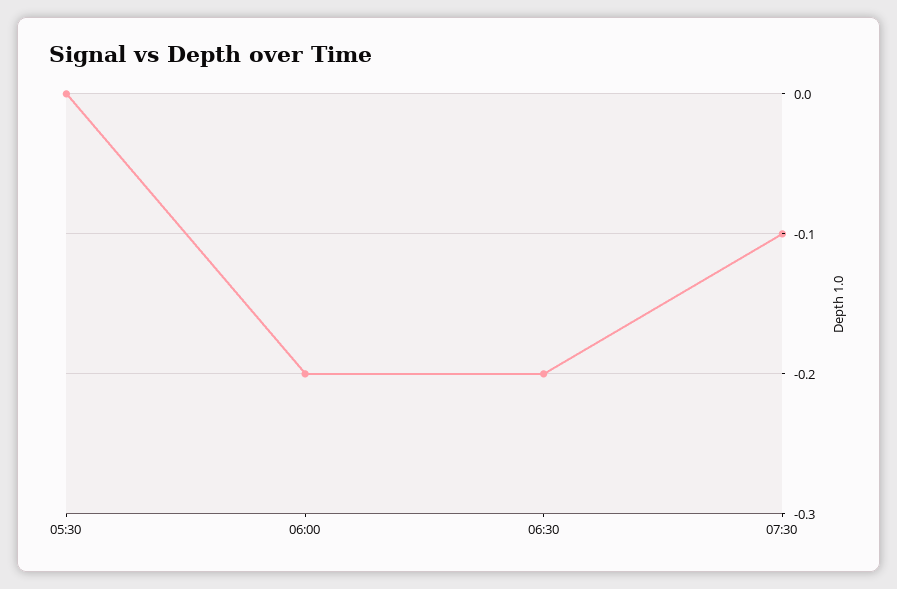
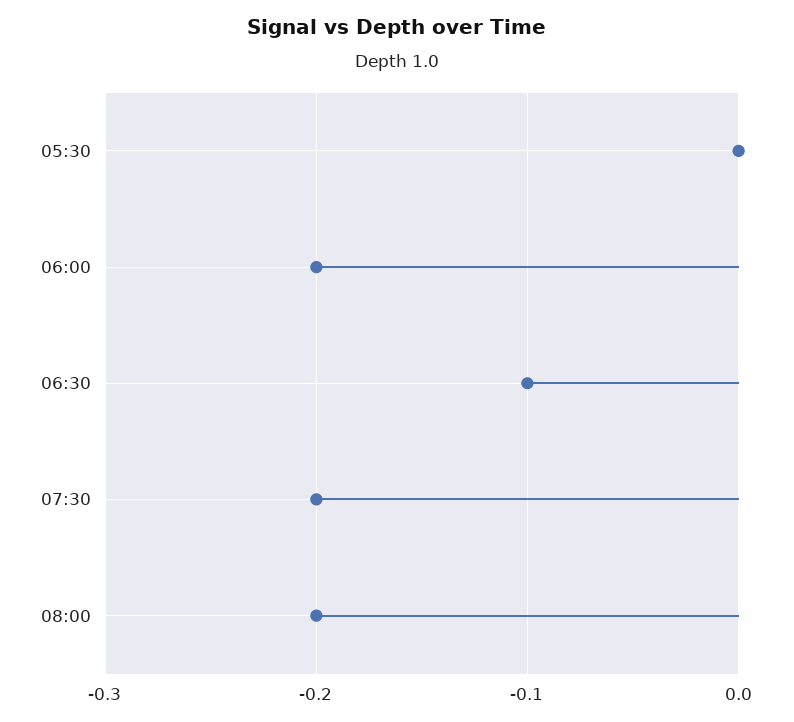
06:30: -0.2 -> -0.1
07:30: -0.1 -> -0.2
08:00: none -> -0.2

